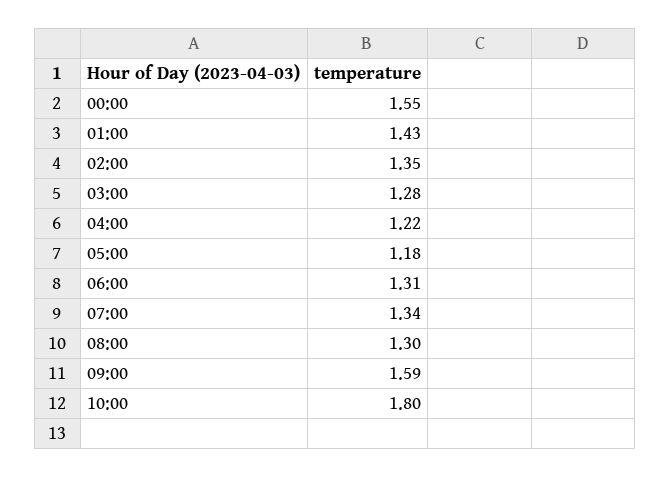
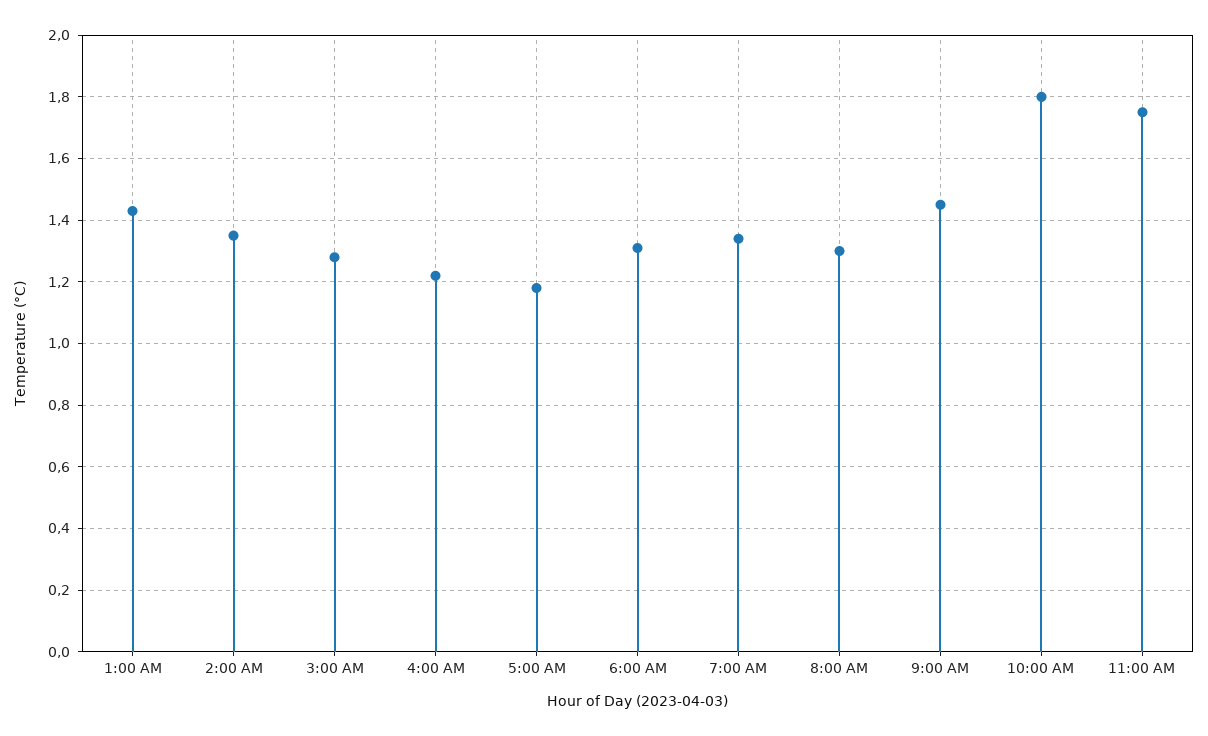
00:00: 1.55 -> none
09:00: 1.59 -> 1.45
11:00 AM: none -> 1.75

